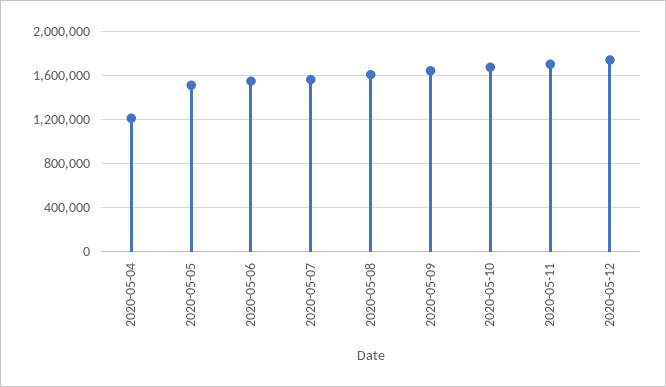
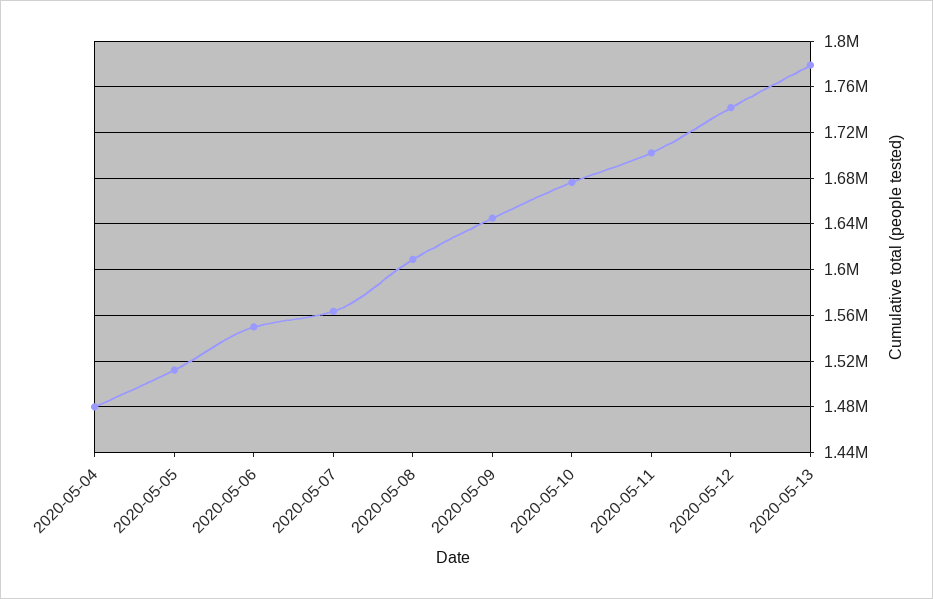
2020-05-04: 1200000 -> 1480000
2020-05-13: none -> 1780000

